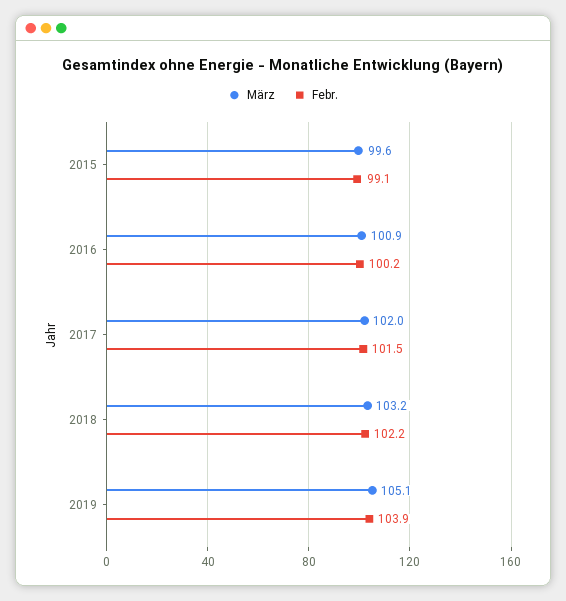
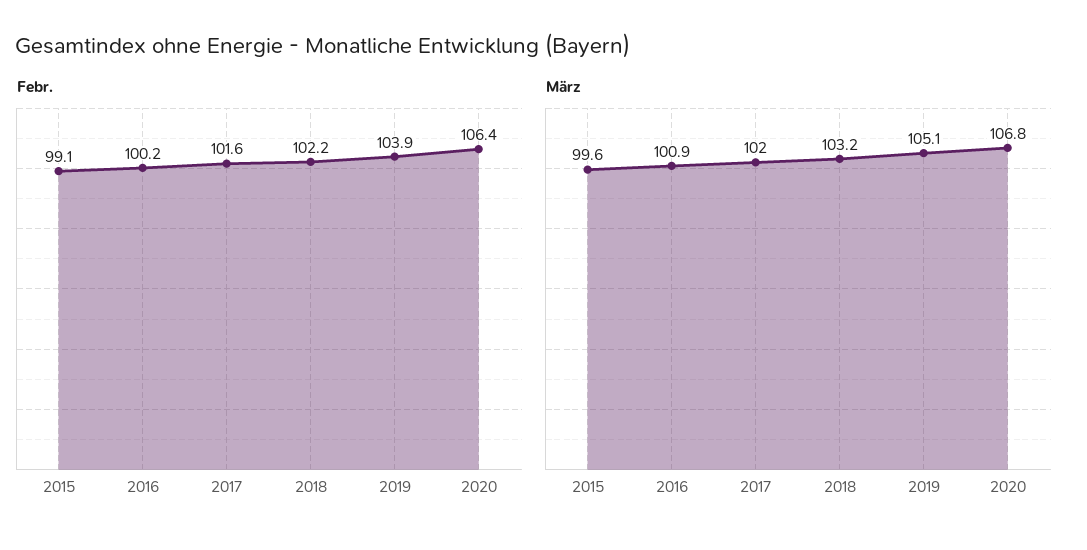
Febr., 2017: 101.5 -> 101.6
Febr., 2020: none -> 106.4
März, 2020: none -> 106.8

